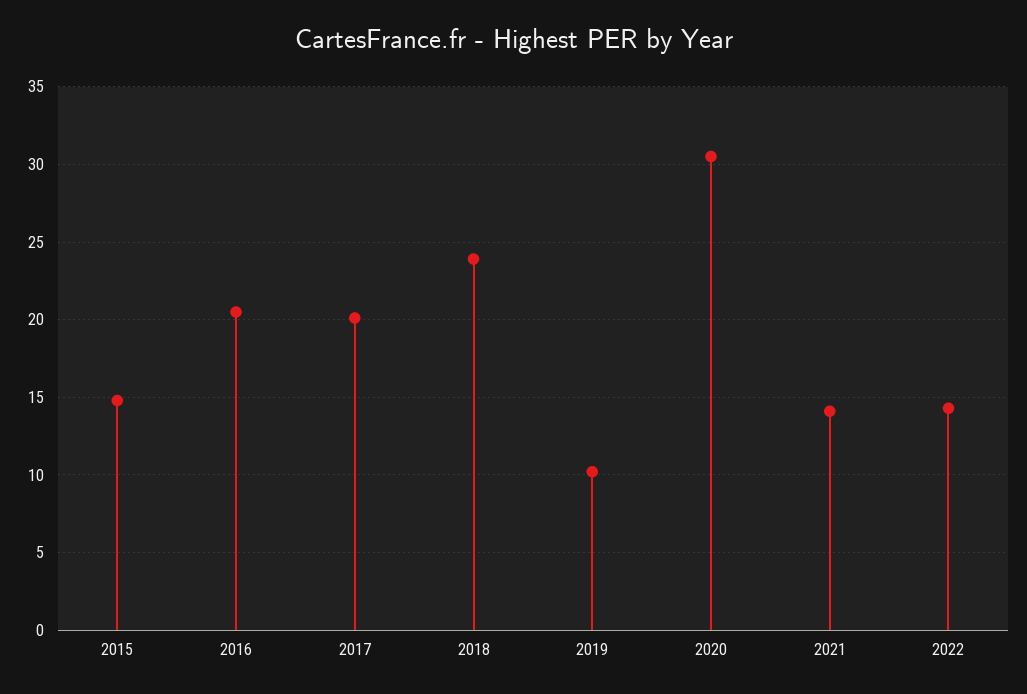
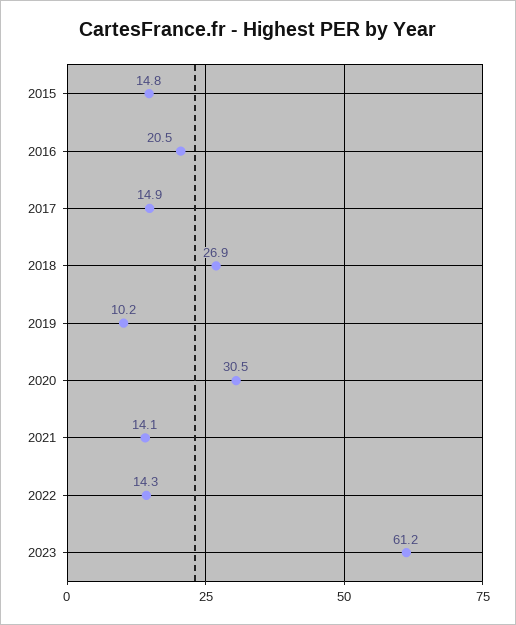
2017: 20 -> 14.9
2018: 24 -> 26.9
2023: none -> 61.2

